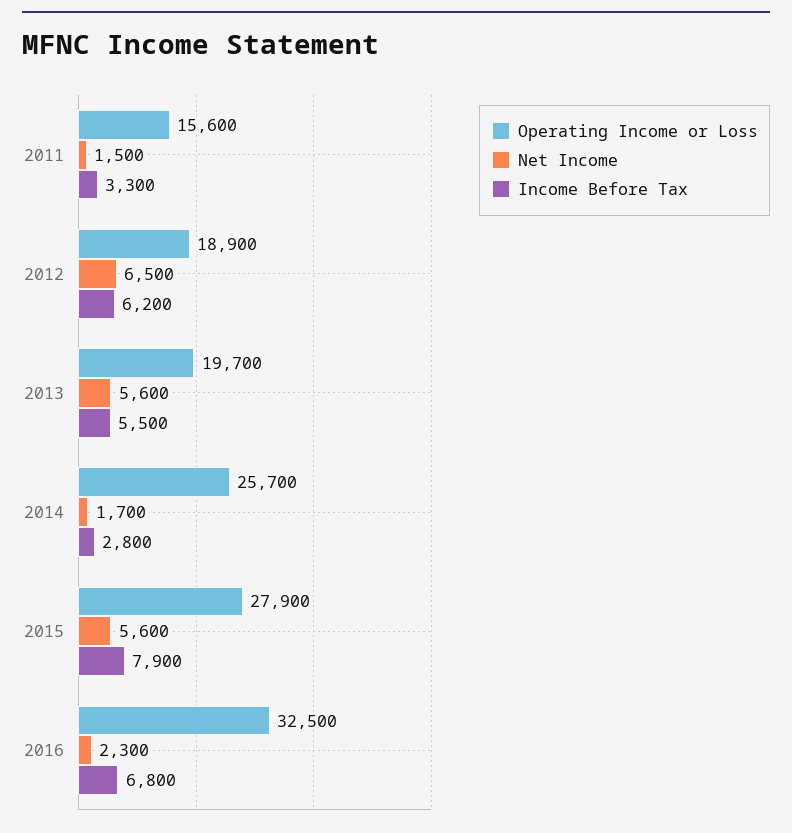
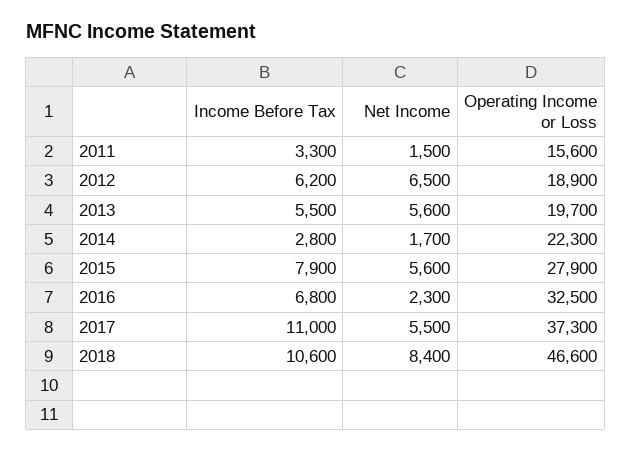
Operating Income or Loss, 2014: 25700 -> 22300
Income Before Tax, 2017: none -> 11000
Net Income, 2017: none -> 5500
Operating Income or Loss, 2017: none -> 37300
Income Before Tax, 2018: none -> 10600
Net Income, 2018: none -> 8400
Operating Income or Loss, 2018: none -> 46600

